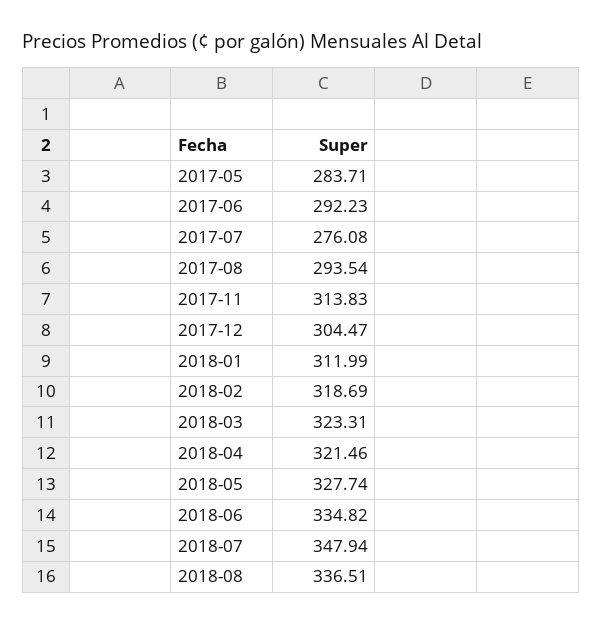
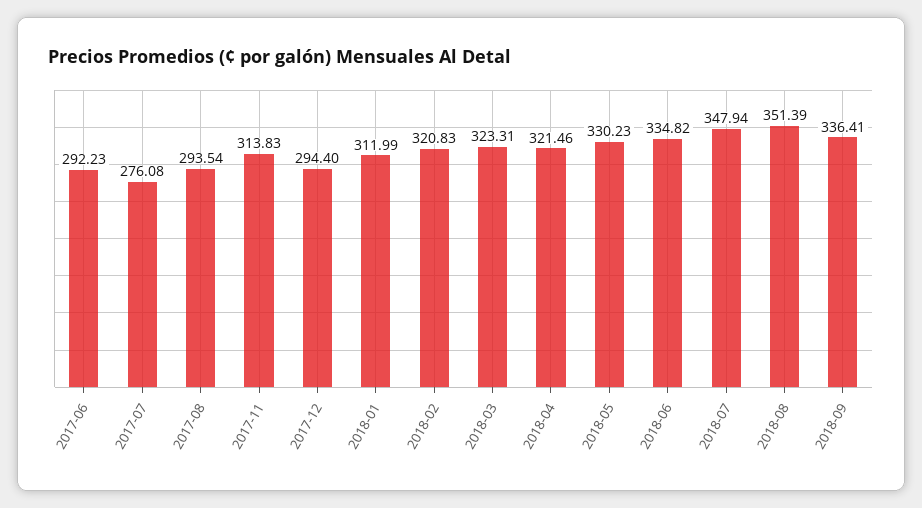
2017-05: 283.71 -> none
2017-12: 304.47 -> 294.4
2018-02: 318.69 -> 320.83
2018-05: 327.74 -> 330.23
2018-08: 336.51 -> 351.39
2018-09: none -> 336.41

